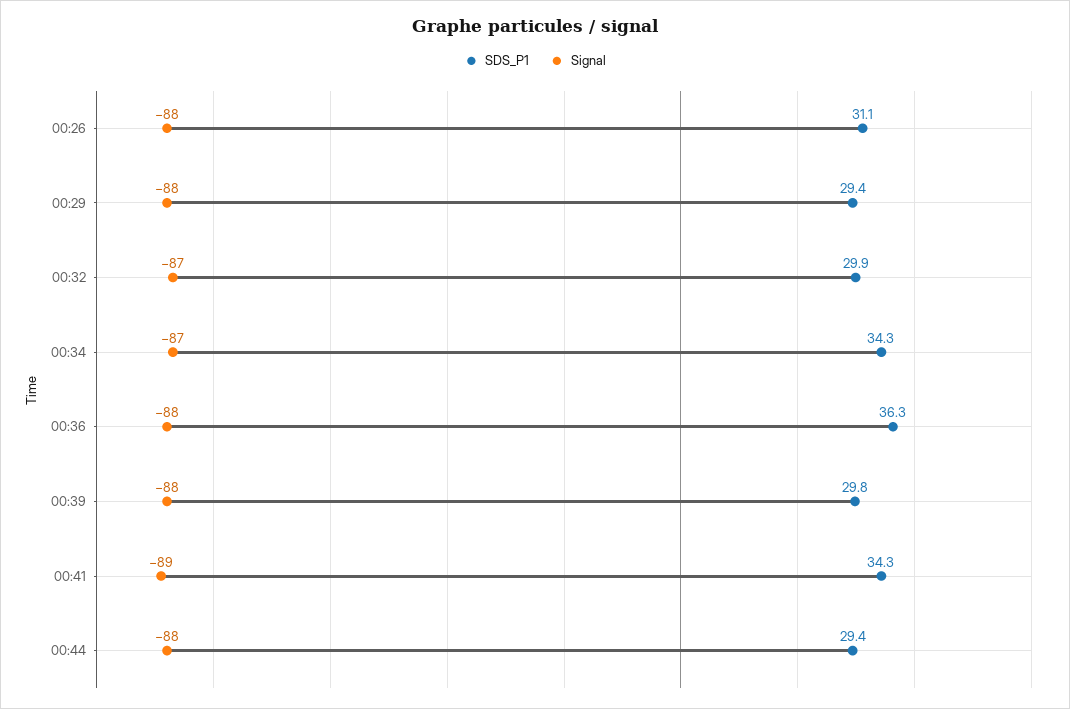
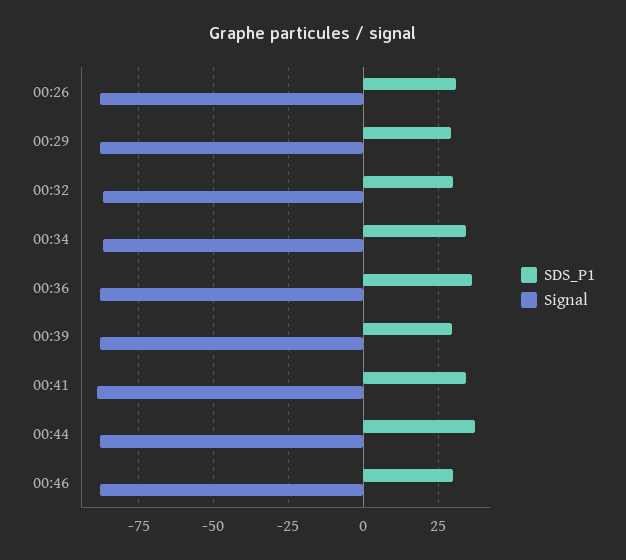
SDS_P1, 00:44: 29.4 -> 37.5
SDS_P1, 00:46: none -> 30
Signal, 00:46: none -> -87.5

